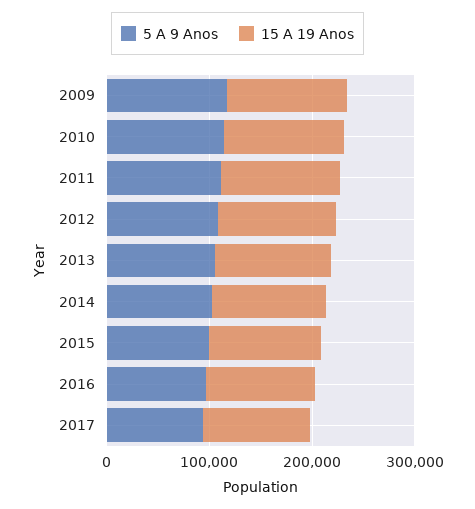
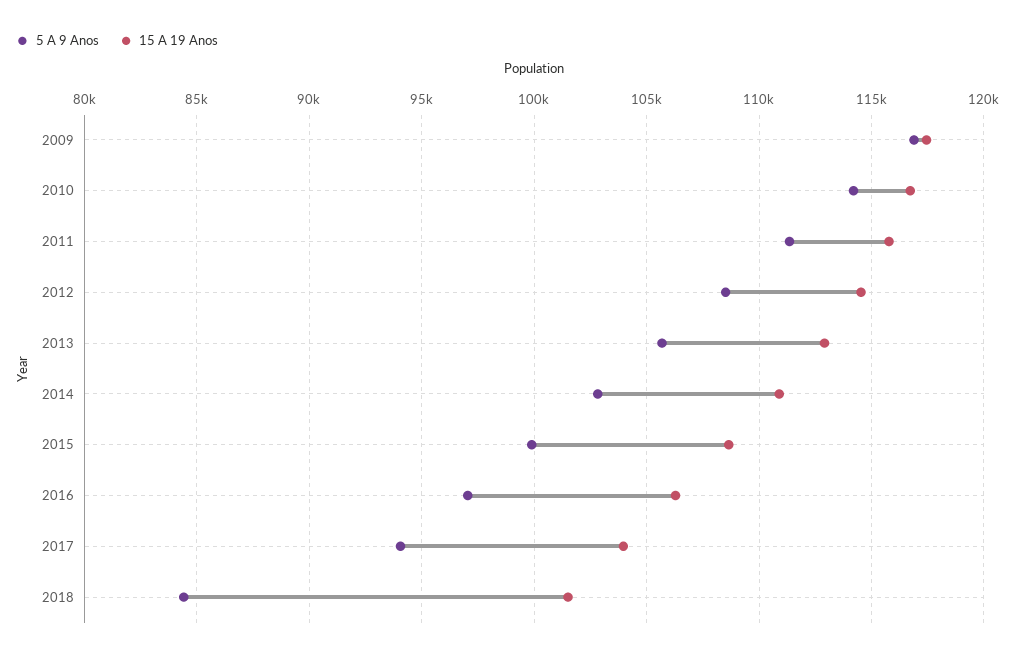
5 A 9 Anos, 2018: none -> 84500
15 A 19 Anos, 2018: none -> 101500

